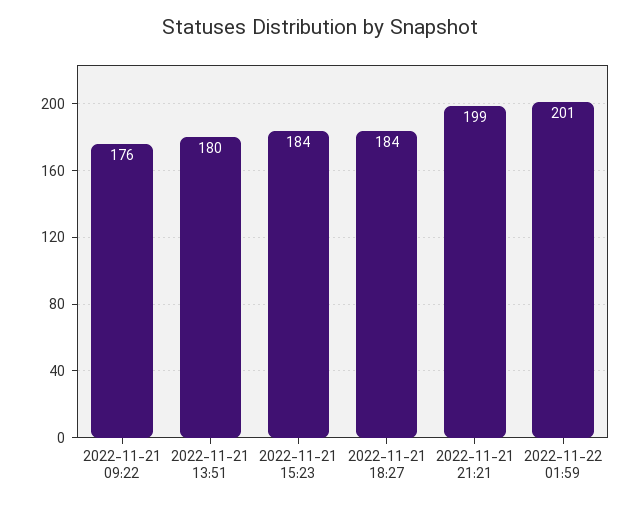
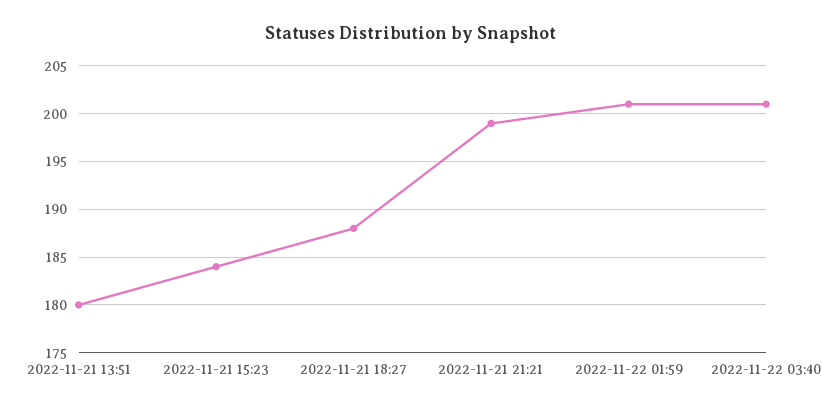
2022-11-21 09:22: 176 -> none
2022-11-21 18:27: 184 -> 188
2022-11-22 03:40: none -> 201

